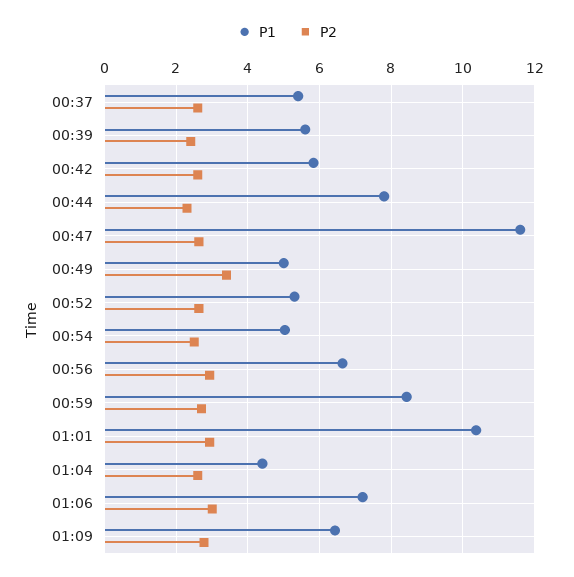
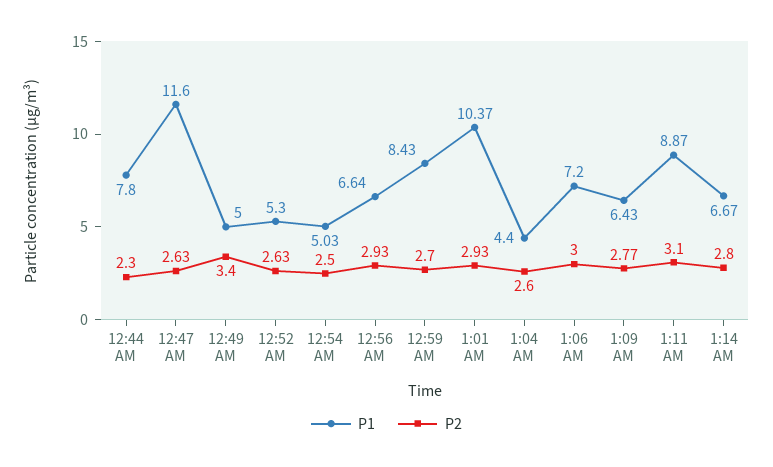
P1, 00:37: 5.4 -> none
P2, 00:37: 2.6 -> none
P1, 00:39: 5.6 -> none
P2, 00:39: 2.4 -> none
P1, 00:42: 5.8 -> none
P2, 00:42: 2.6 -> none
P1, 1:11 AM: none -> 8.87
P2, 1:11 AM: none -> 3.1
P1, 1:14 AM: none -> 6.67
P2, 1:14 AM: none -> 2.8

